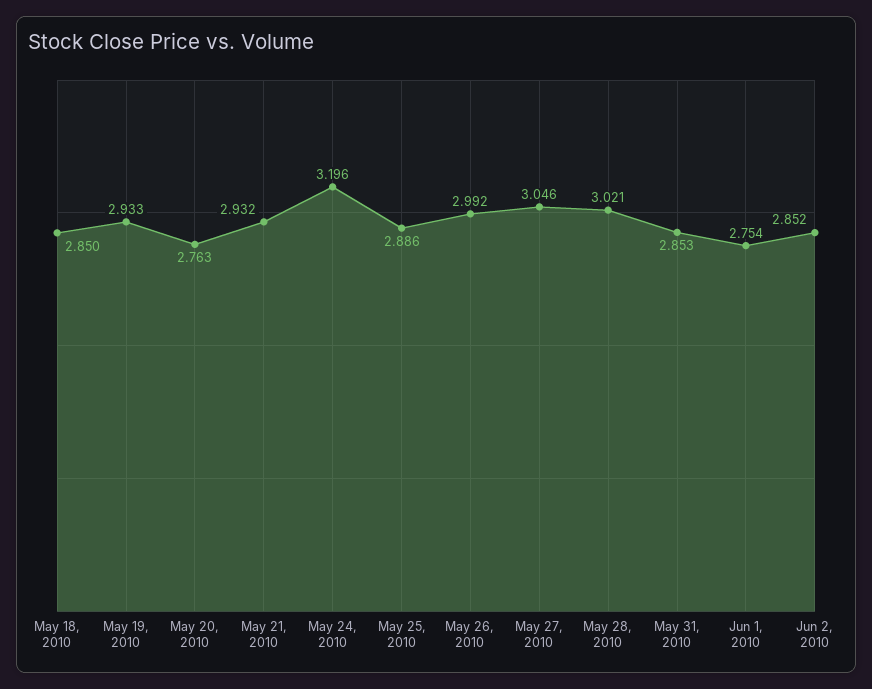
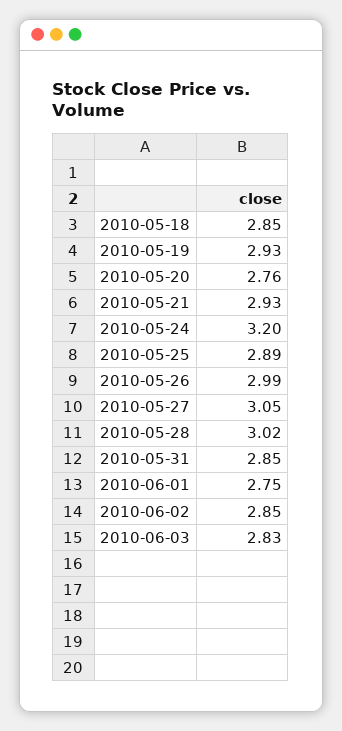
2010-06-03: none -> 2.83

